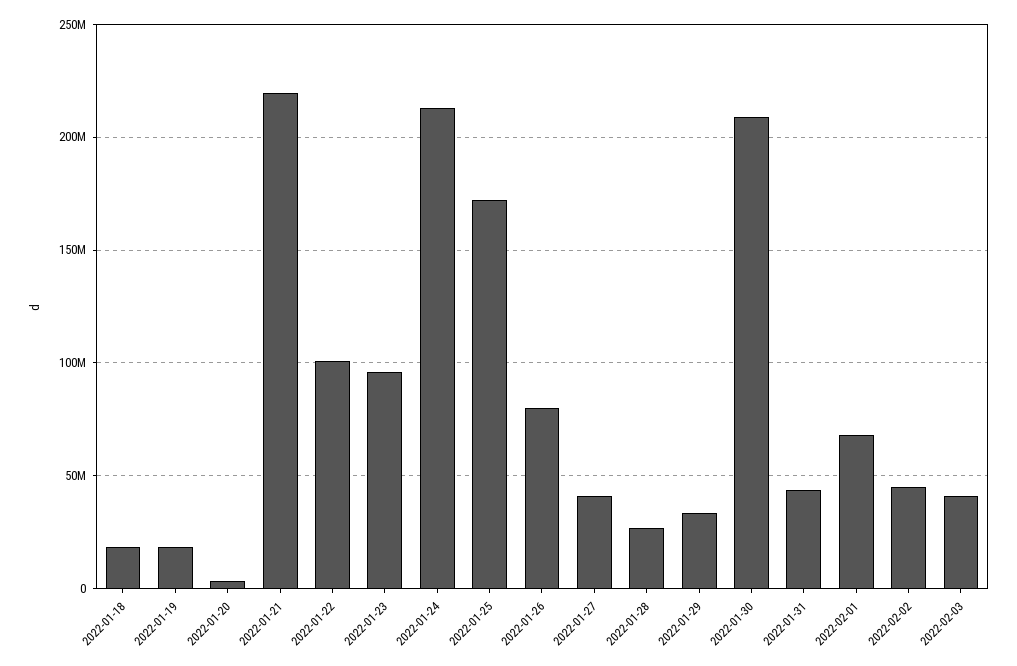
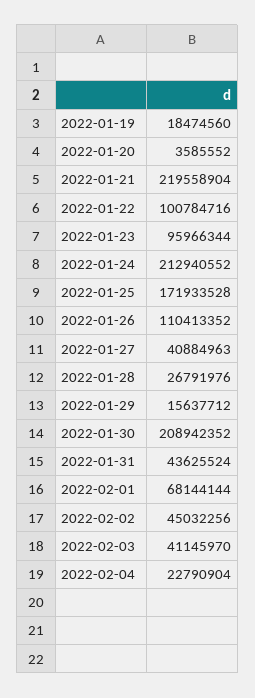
2022-01-18: 20000000 -> none
2022-01-26: 80000000 -> 110413352
2022-01-29: 35000000 -> 15637712
2022-02-04: none -> 22790904

